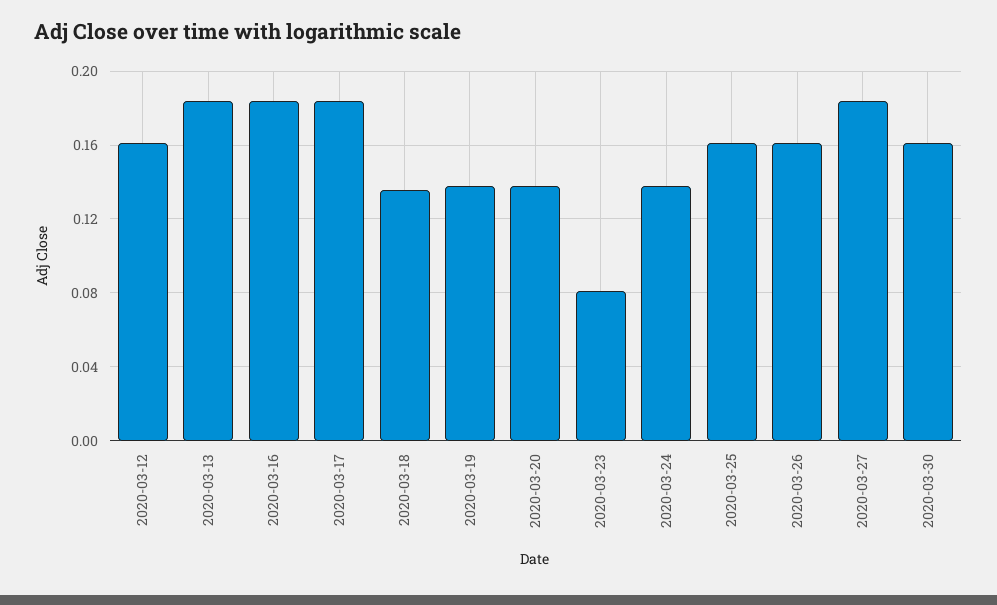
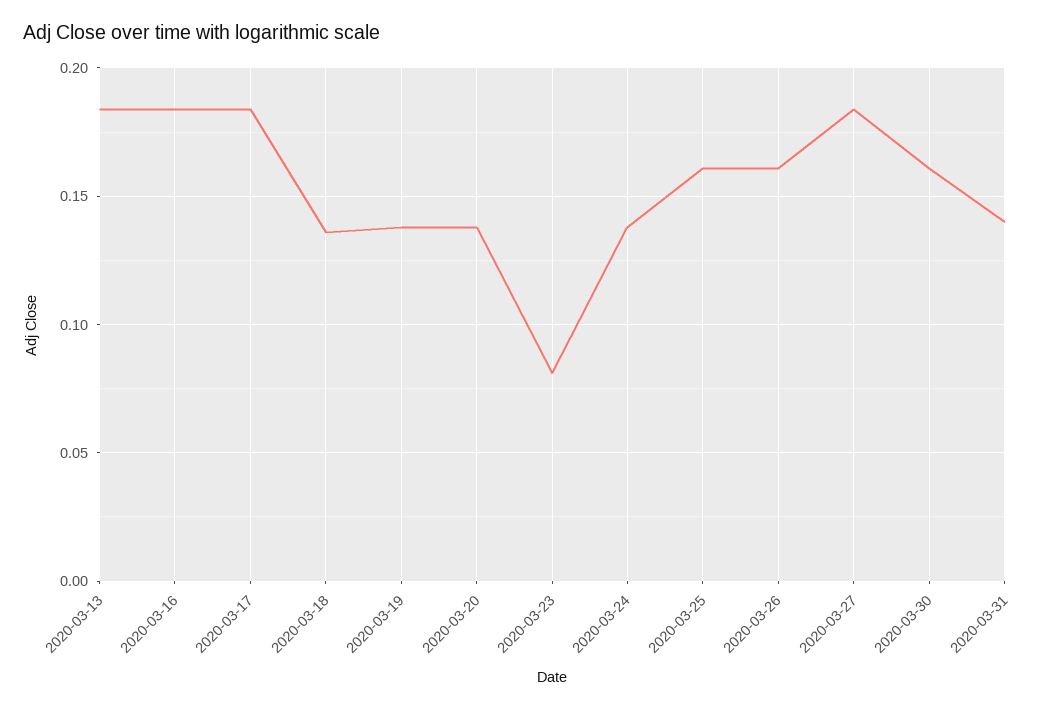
2020-03-12: 0.16 -> none
2020-03-31: none -> 0.14

